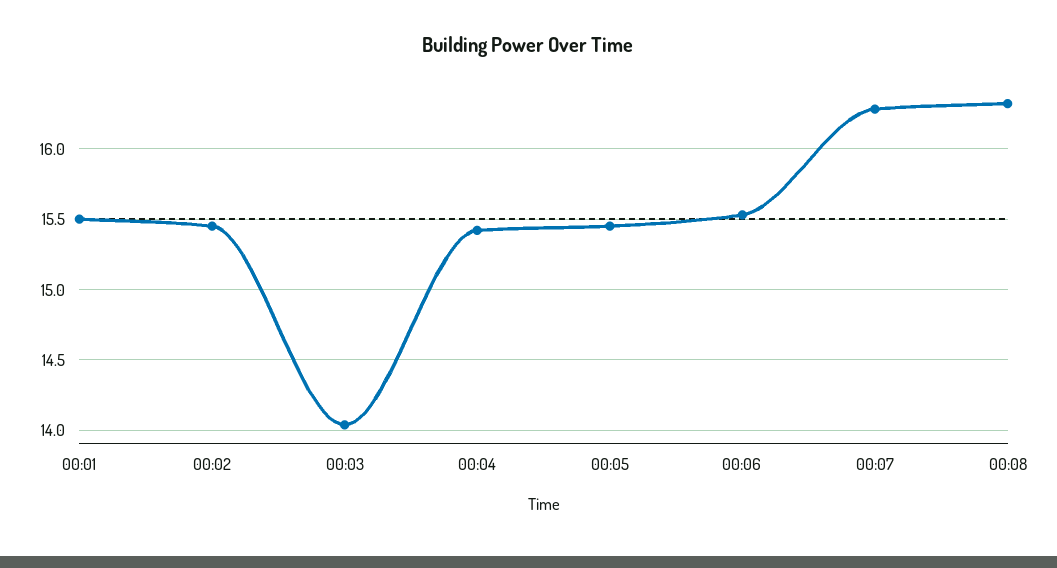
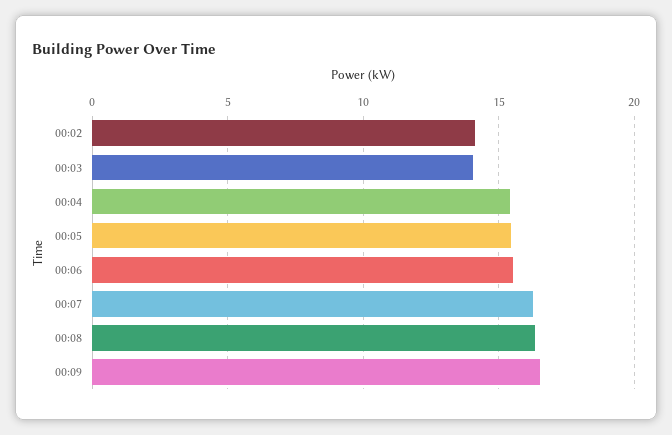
00:01: 15.5 -> none
00:02: 15.45 -> 14
00:09: none -> 16.5

